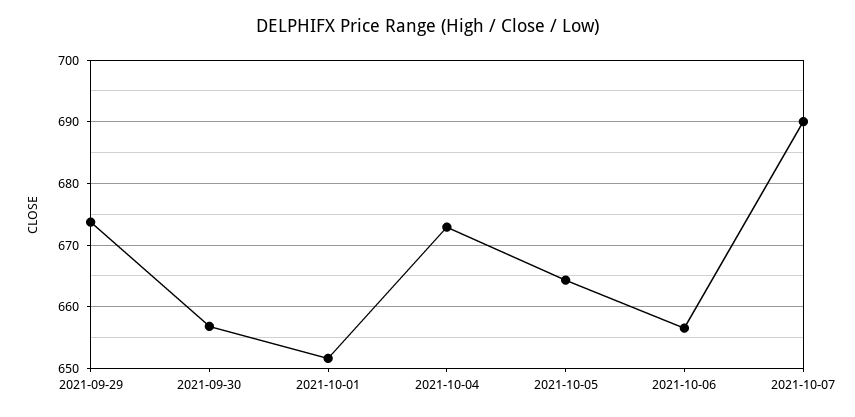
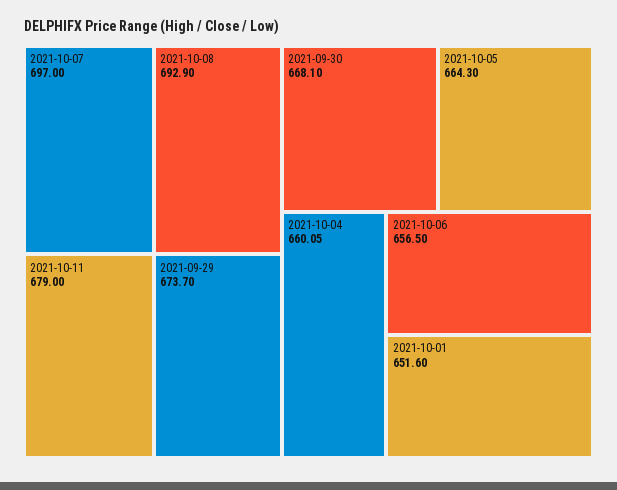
2021-09-30: 657 -> 668.1
2021-10-04: 673 -> 660.05
2021-10-07: 690 -> 697
2021-10-08: none -> 692.9
2021-10-11: none -> 679

